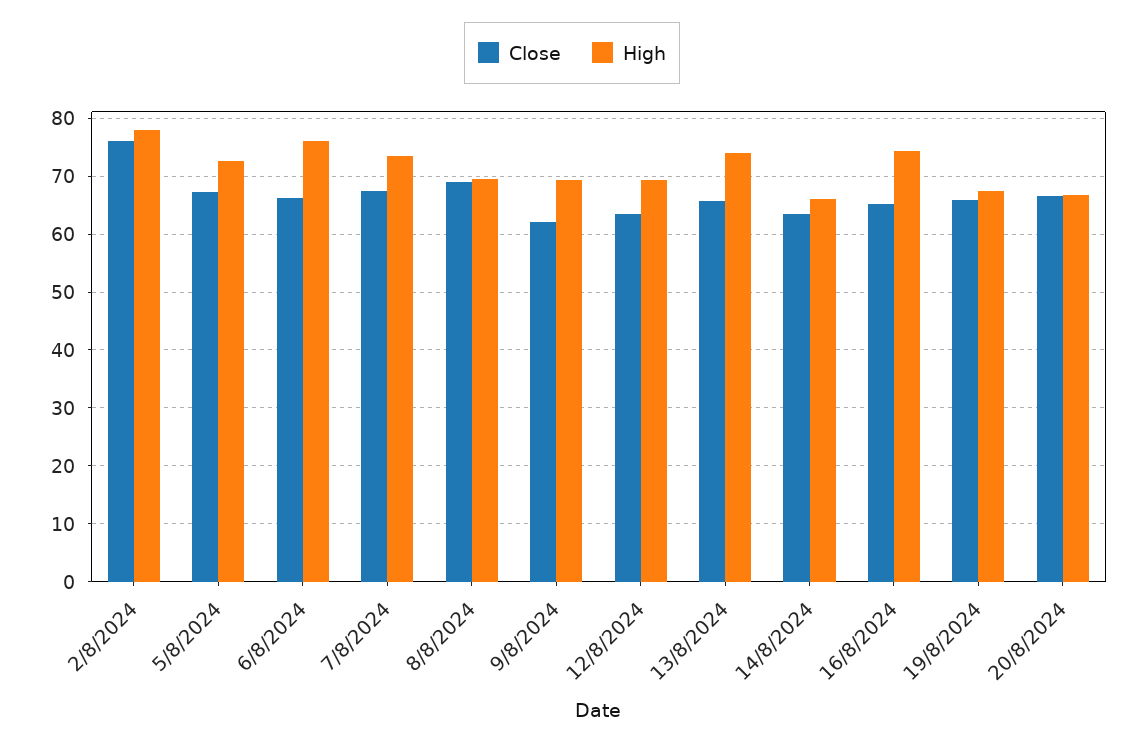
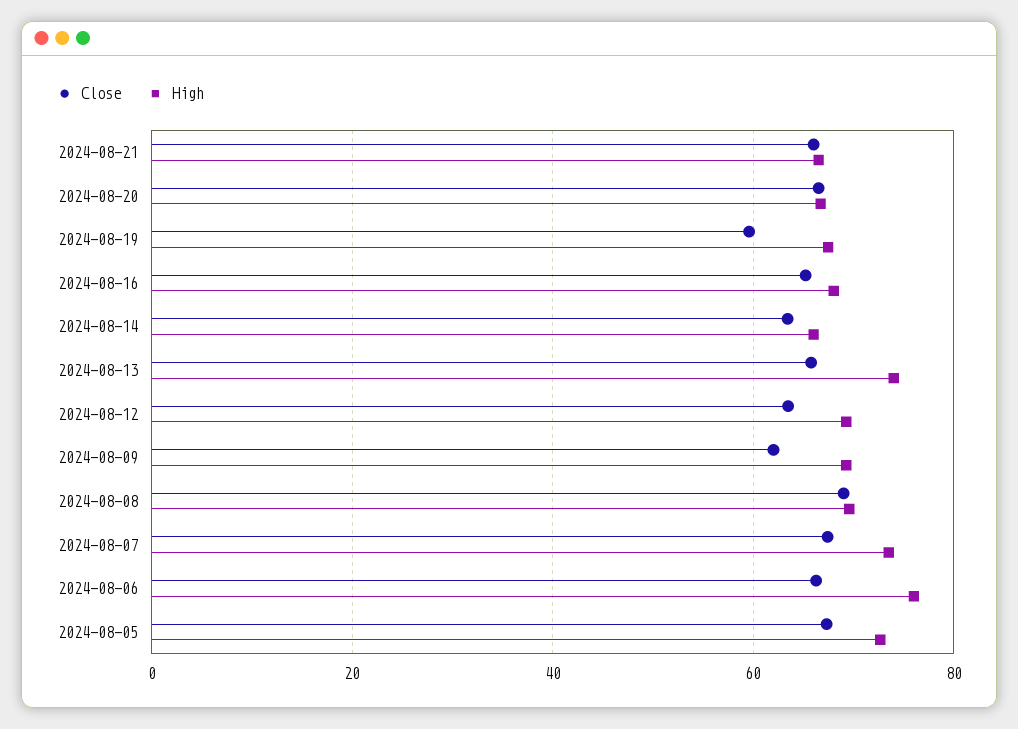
Close, 2/8/2024: 76 -> none
High, 2/8/2024: 78 -> none
High, 16/8/2024: 74 -> 68
Close, 19/8/2024: 66 -> 60
Close, 2024-08-21: none -> 66
High, 2024-08-21: none -> 66

